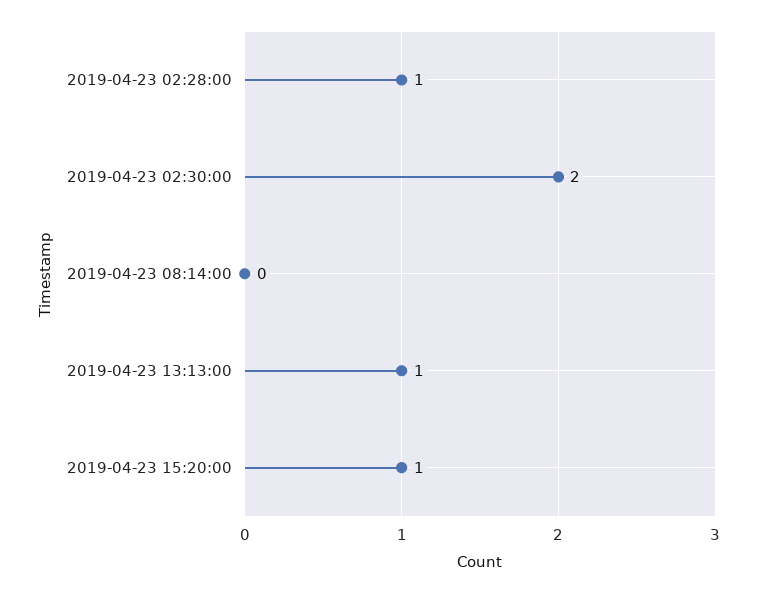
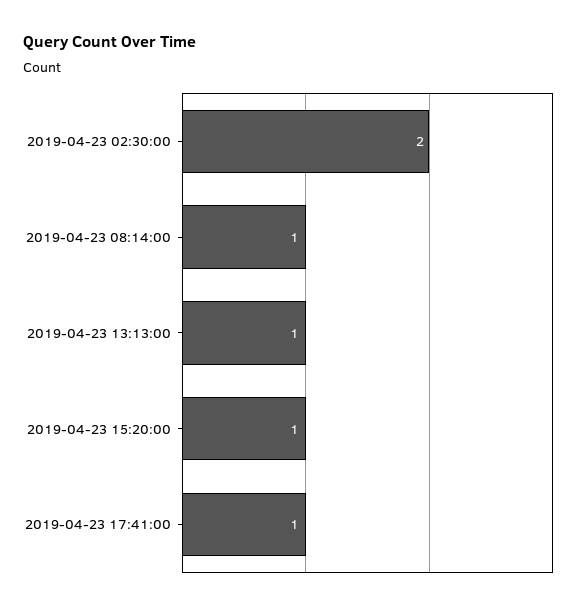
2019-04-23 02:28:00: 1 -> none
2019-04-23 08:14:00: 0 -> 1
2019-04-23 17:41:00: none -> 1

